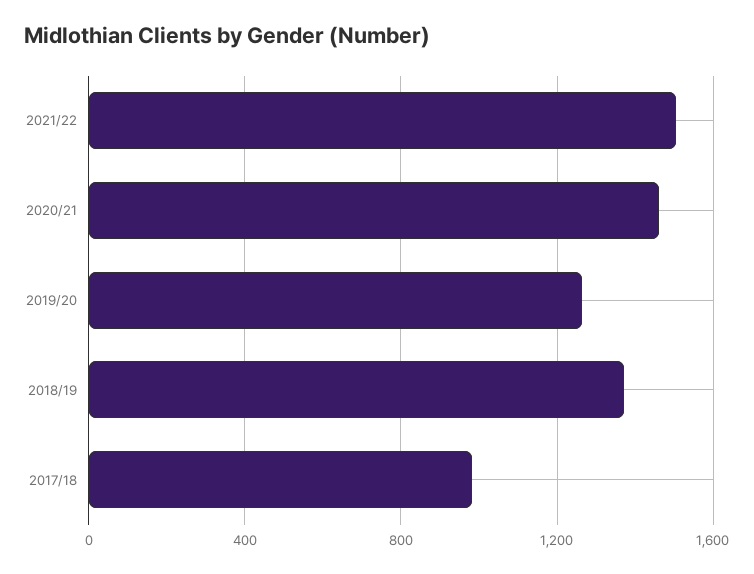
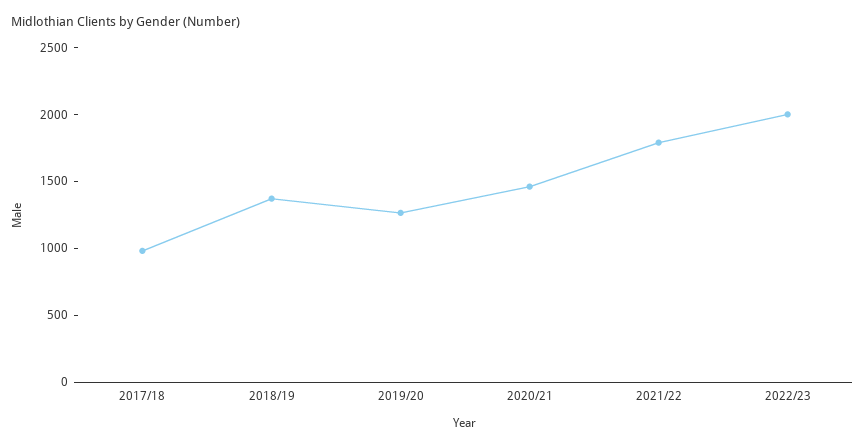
2021/22: 1500 -> 1800
2022/23: none -> 2000

